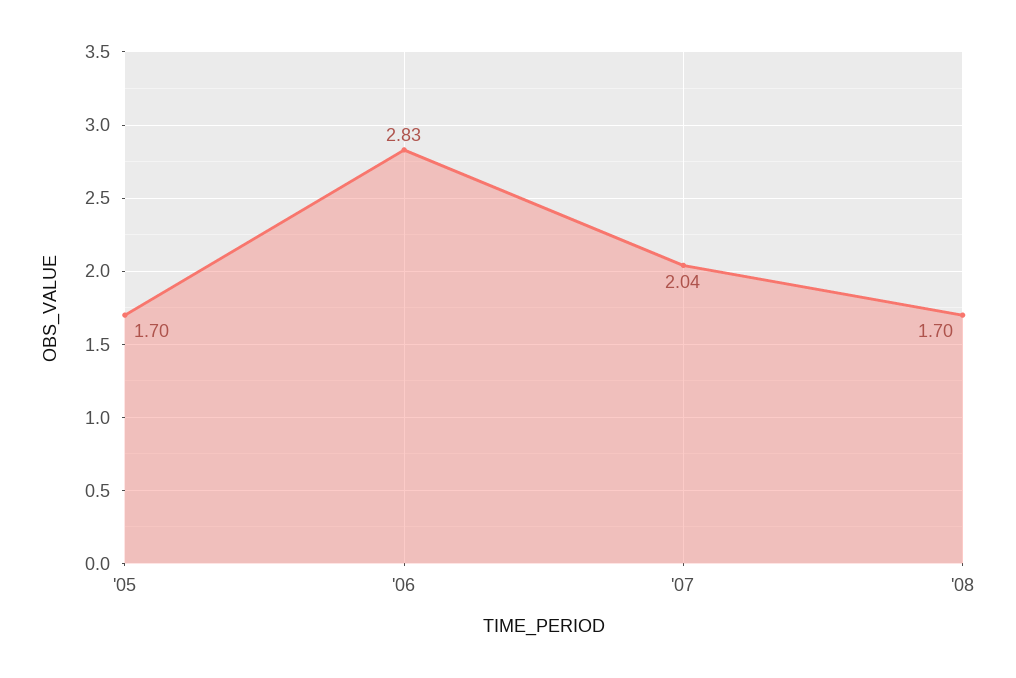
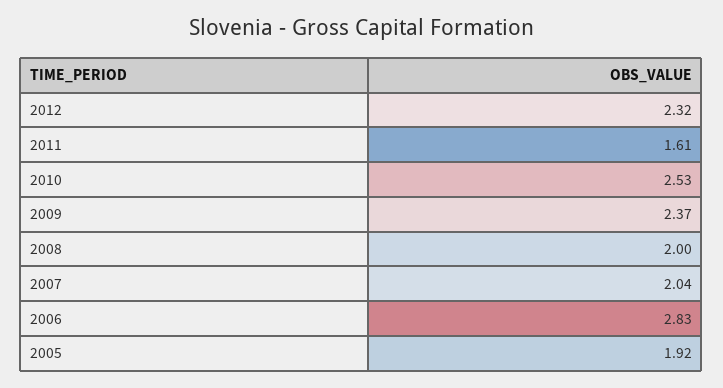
'05: 1.7 -> 1.92
'08: 1.7 -> 2
2012: none -> 2.32
2011: none -> 1.61
2010: none -> 2.53
2009: none -> 2.37

